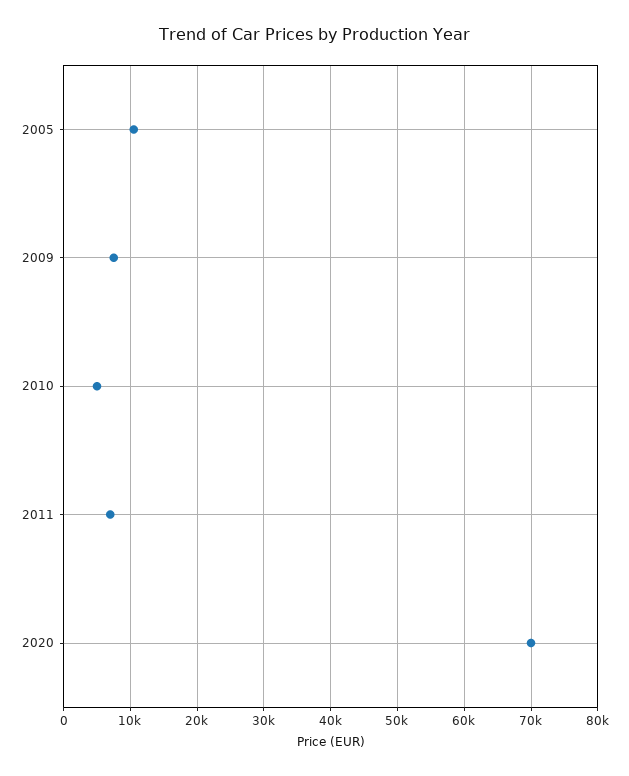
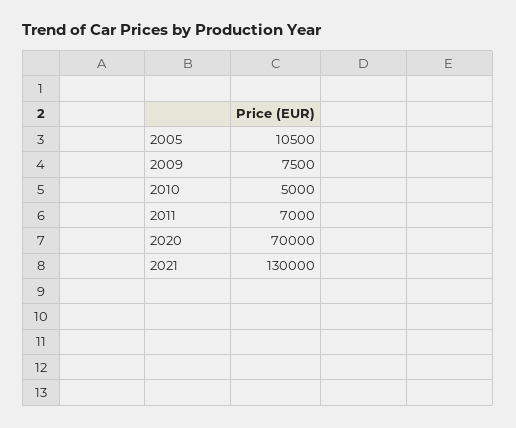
2021: none -> 130000

